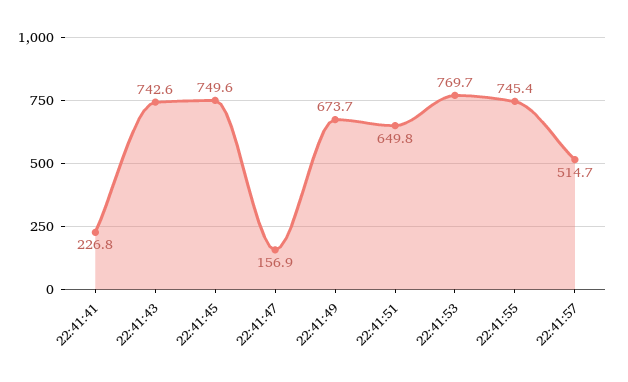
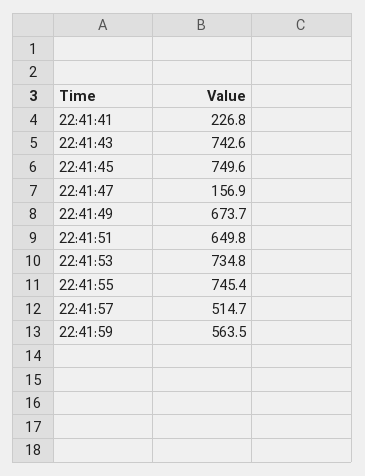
22:41:53: 769.7 -> 734.8
22:41:59: none -> 563.5

